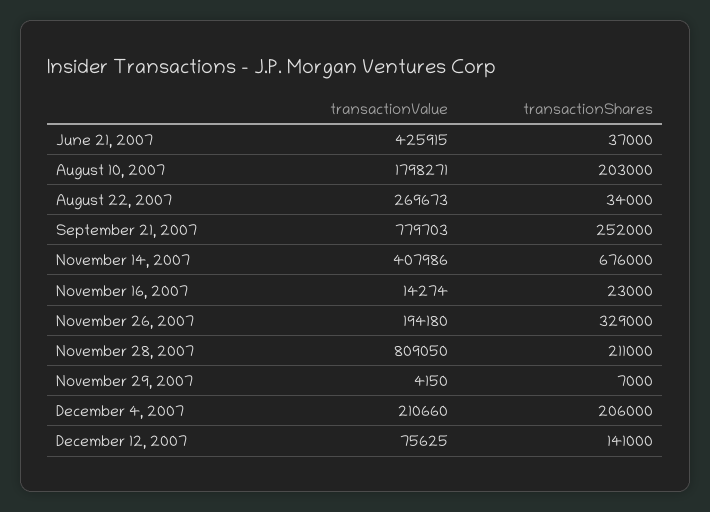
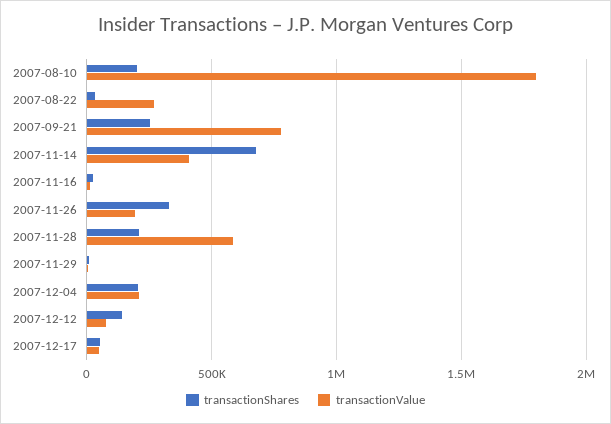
transactionValue, June 21, 2007: 425915 -> none
transactionShares, June 21, 2007: 37000 -> none
transactionValue, November 28, 2007: 809050 -> 600000
transactionShares, 2007-12-17: none -> 50000
transactionValue, 2007-12-17: none -> 50000

